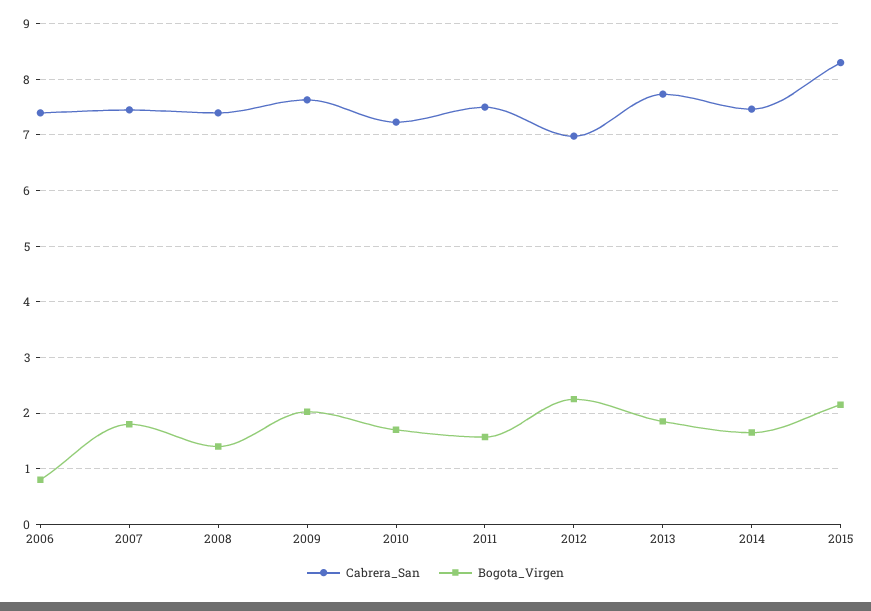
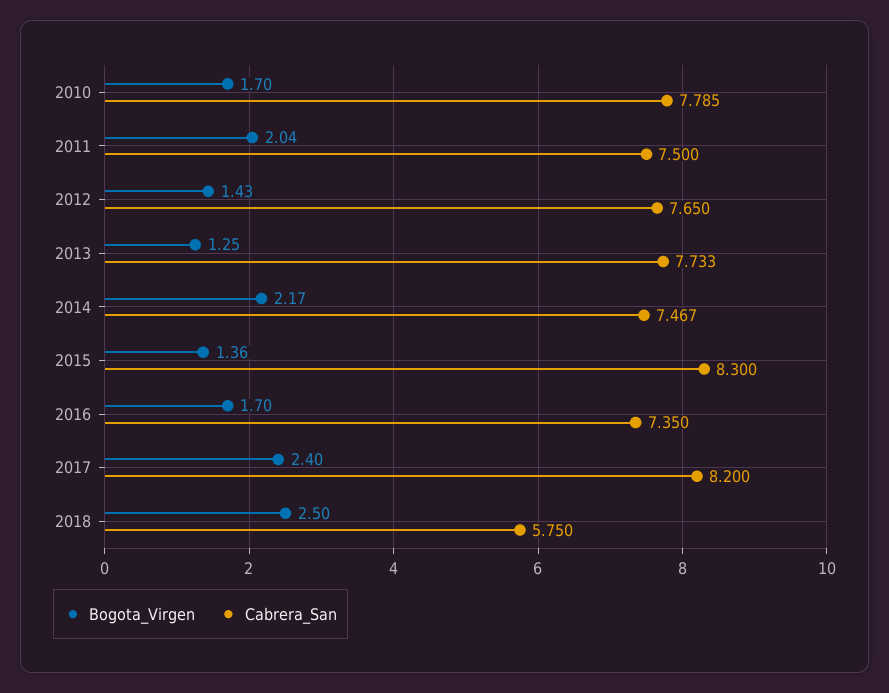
Cabrera_San, 2006: 7.4 -> none
Bogota_Virgen, 2006: 0.8 -> none
Cabrera_San, 2007: 7.4 -> none
Bogota_Virgen, 2007: 1.8 -> none
Cabrera_San, 2008: 7.4 -> none
Bogota_Virgen, 2008: 1.4 -> none
Cabrera_San, 2009: 7.6 -> none
Bogota_Virgen, 2009: 2 -> none
Cabrera_San, 2010: 7.2 -> 7.785
Bogota_Virgen, 2011: 1.6 -> 2.04
Cabrera_San, 2012: 7 -> 7.65
Bogota_Virgen, 2012: 2.2 -> 1.43
Bogota_Virgen, 2013: 1.8 -> 1.25
Bogota_Virgen, 2014: 1.6 -> 2.17
Bogota_Virgen, 2015: 2.2 -> 1.36
Bogota_Virgen, 2016: none -> 1.7
Cabrera_San, 2016: none -> 7.35
Bogota_Virgen, 2017: none -> 2.4
Cabrera_San, 2017: none -> 8.2
Bogota_Virgen, 2018: none -> 2.5
Cabrera_San, 2018: none -> 5.75

